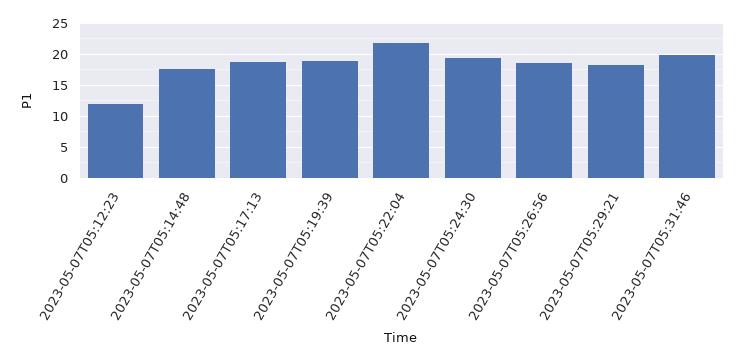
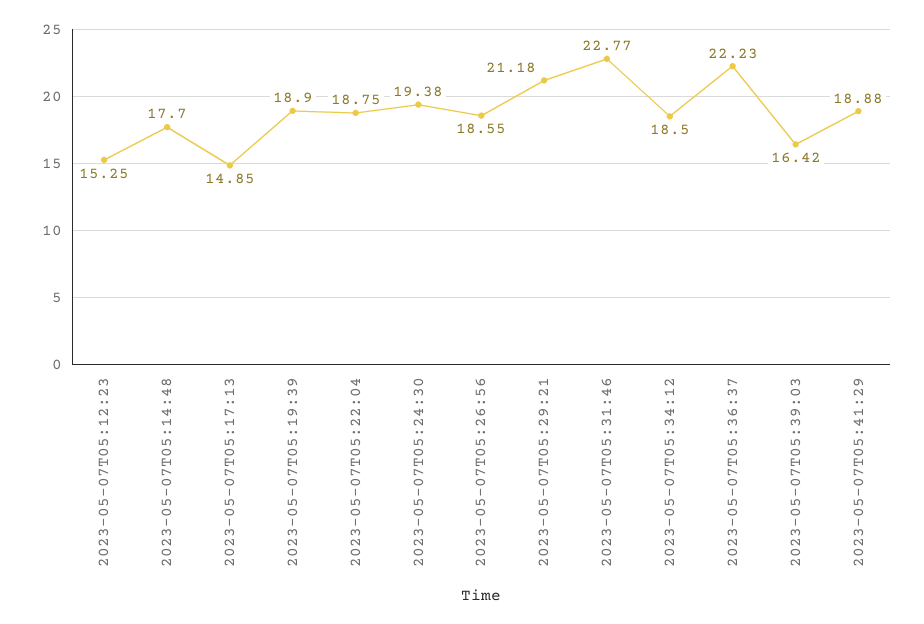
2023-05-07T05:12:23: 12 -> 15.25
2023-05-07T05:17:13: 19 -> 14.85
2023-05-07T05:22:04: 22 -> 18.75
2023-05-07T05:29:21: 18 -> 21.18
2023-05-07T05:31:46: 20 -> 22.77
2023-05-07T05:34:12: none -> 18.5
2023-05-07T05:36:37: none -> 22.23
2023-05-07T05:39:03: none -> 16.42
2023-05-07T05:41:29: none -> 18.88

